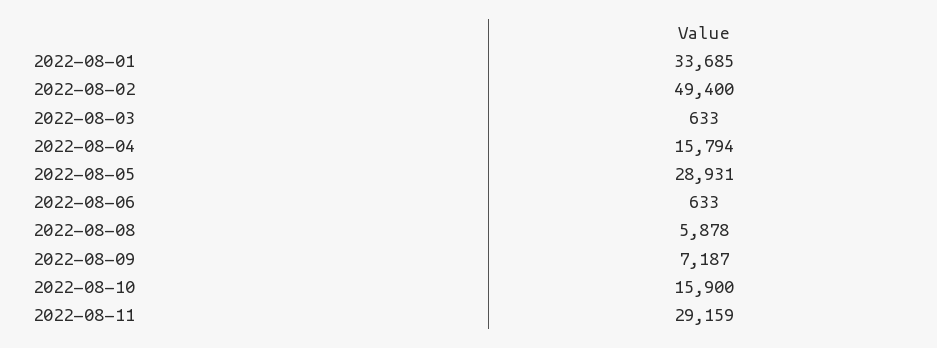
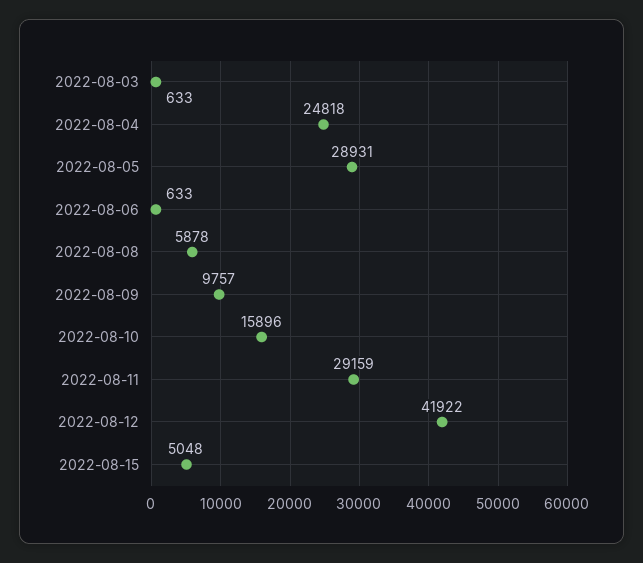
2022-08-01: 33685 -> none
2022-08-02: 49400 -> none
2022-08-04: 15794 -> 24818
2022-08-09: 7187 -> 9757
2022-08-10: 15900 -> 15896
2022-08-12: none -> 41922
2022-08-15: none -> 5048

